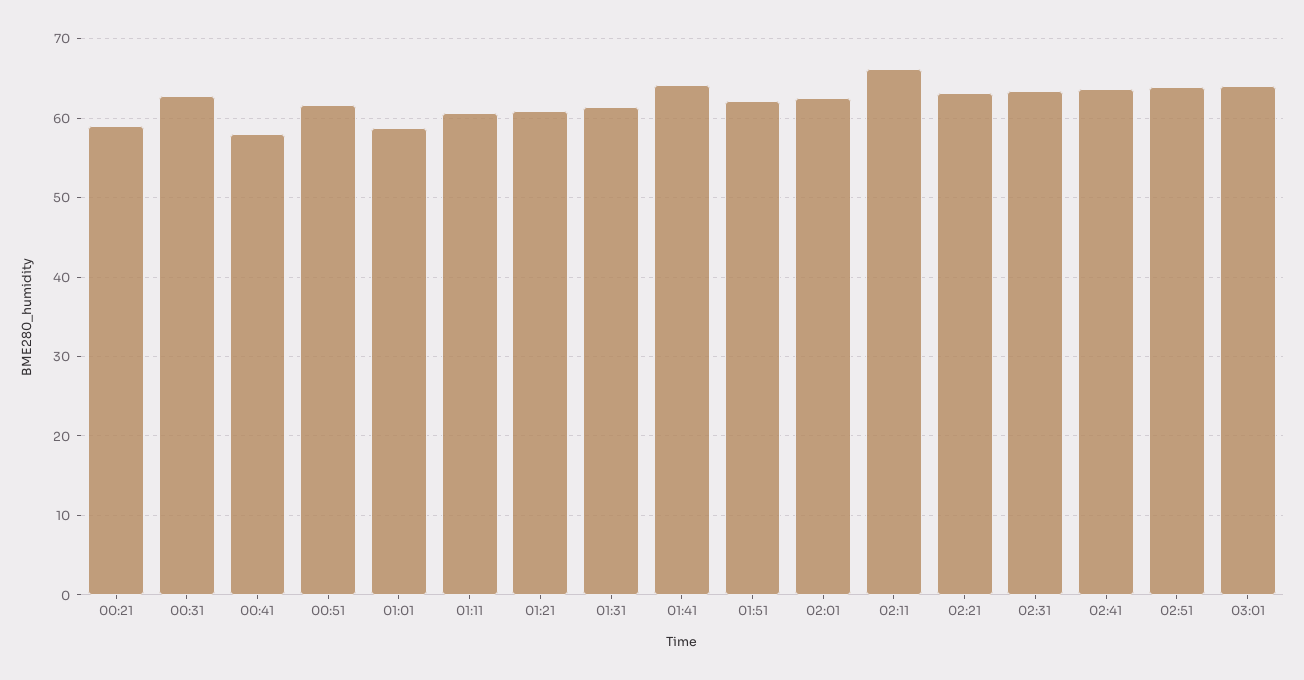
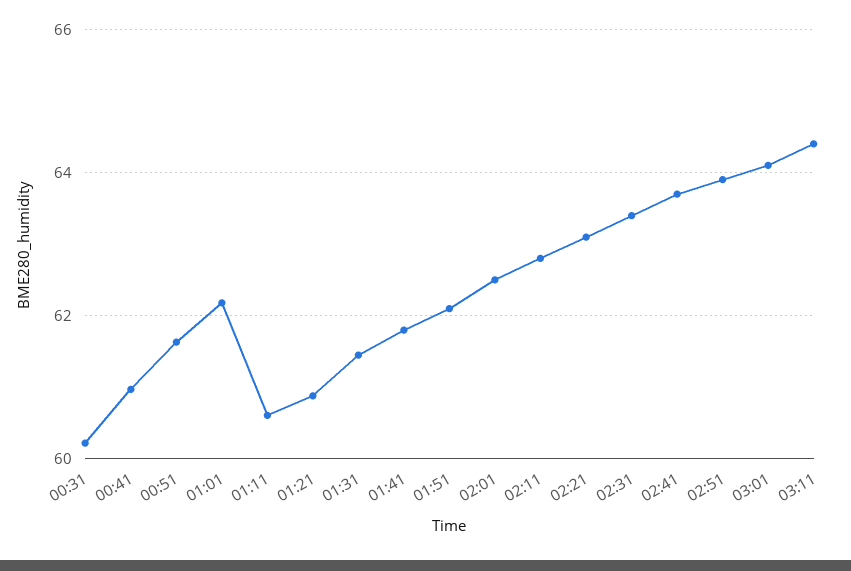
00:21: 59 -> none
00:31: 63 -> 60.2
00:41: 58 -> 61
01:01: 59 -> 62.2
01:41: 64 -> 61.8
02:11: 66 -> 62.8
03:11: none -> 64.4

